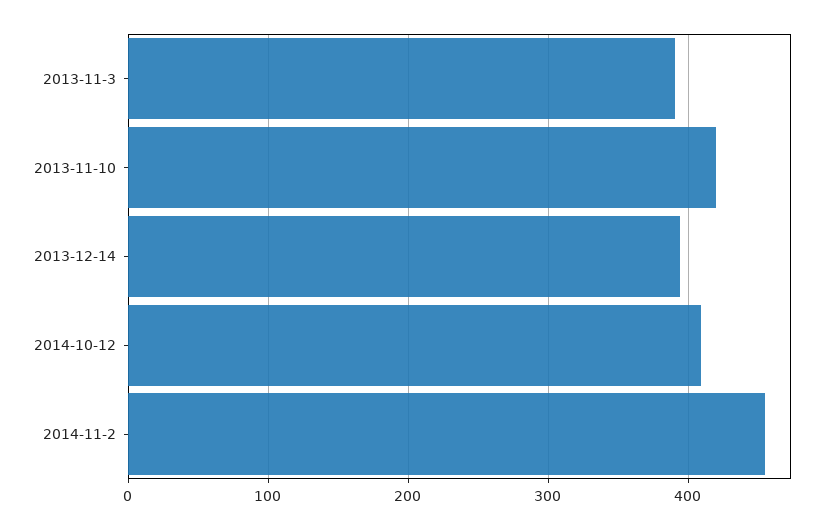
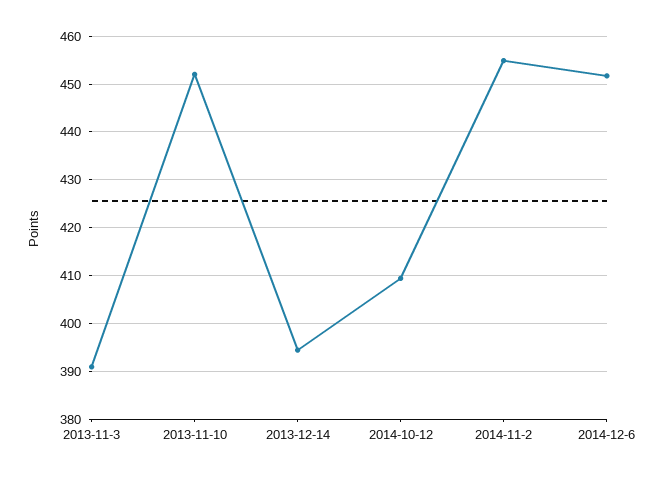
2013-11-10: 420 -> 452
2014-12-6: none -> 452

